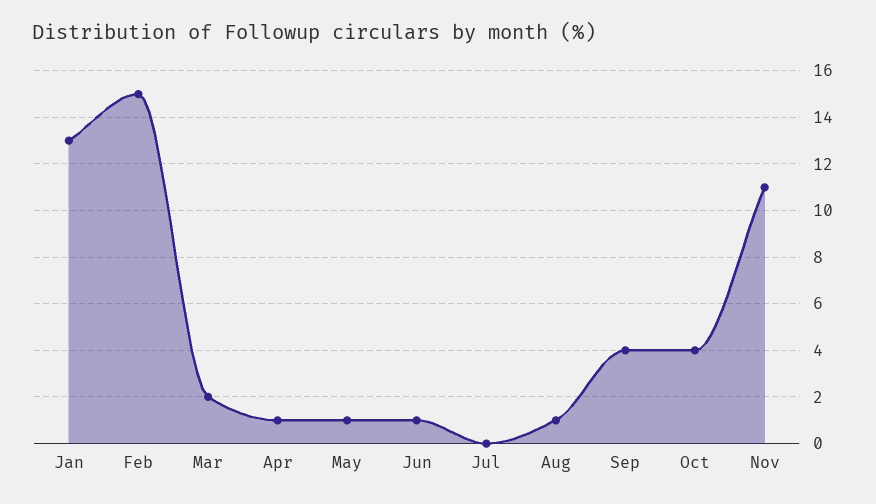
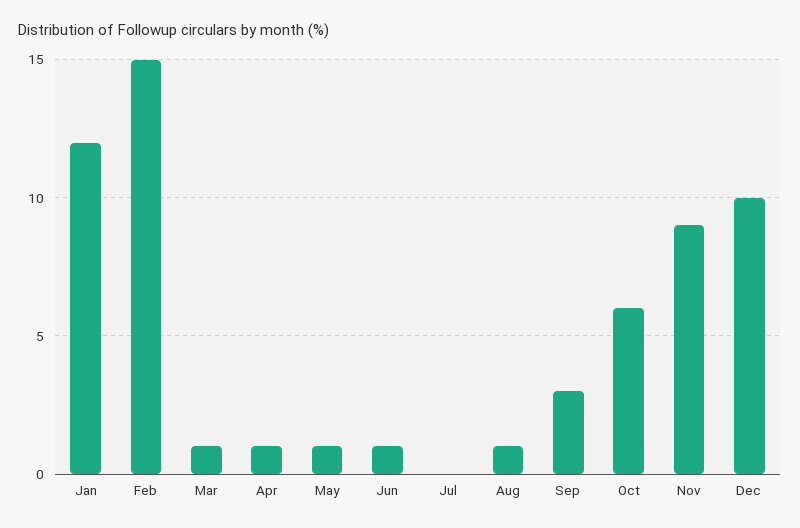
Jan: 13 -> 12
Mar: 2 -> 1
Sep: 4 -> 3
Oct: 4 -> 6
Nov: 11 -> 9
Dec: none -> 10

